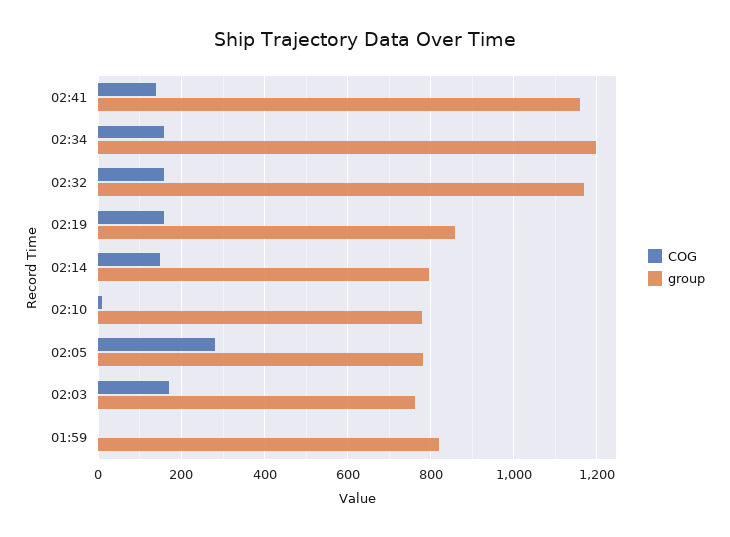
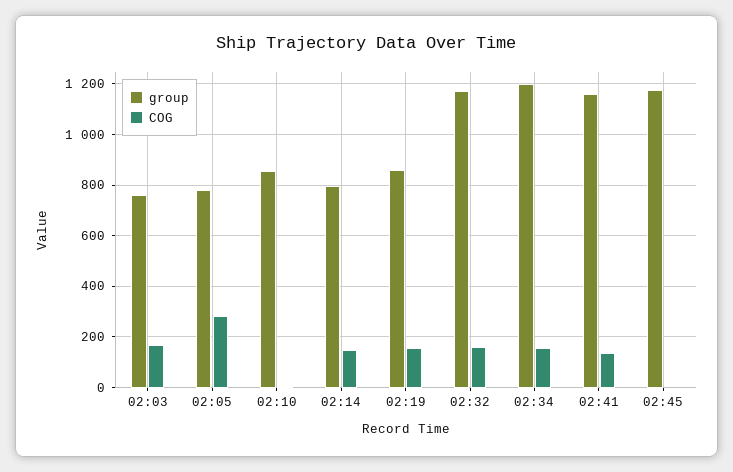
group, 02:10: 780 -> 850
COG, 01:59: 0 -> none
group, 01:59: 820 -> none
group, 02:45: none -> 1175
COG, 02:45: none -> 0

